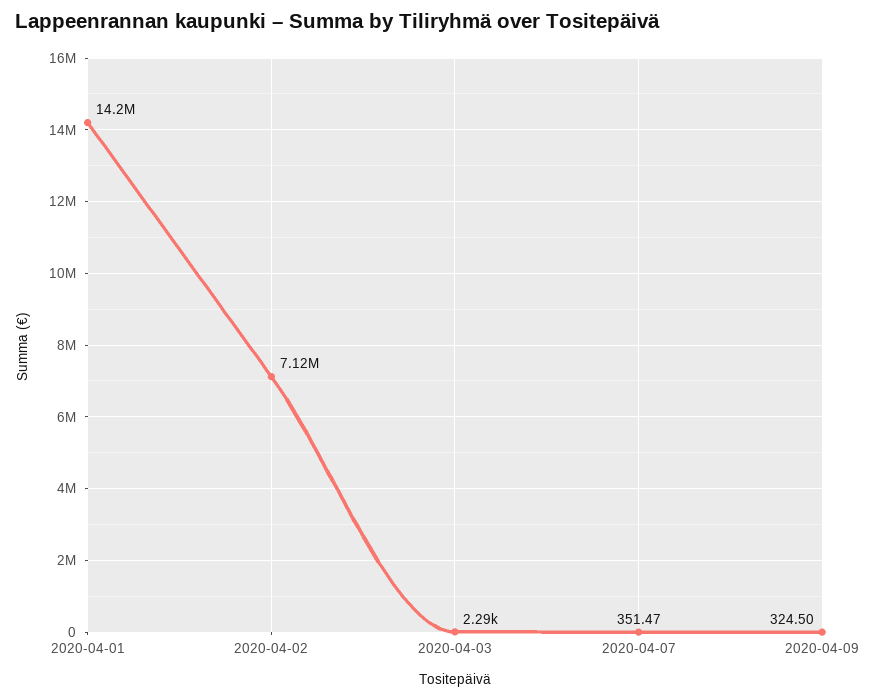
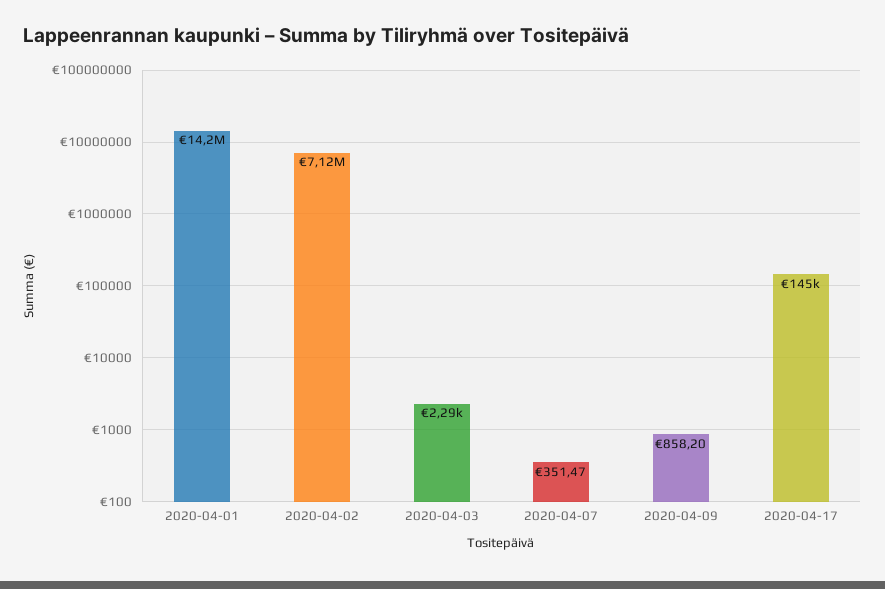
2020-04-09: 324.5 -> 858.2
2020-04-17: none -> 145000

